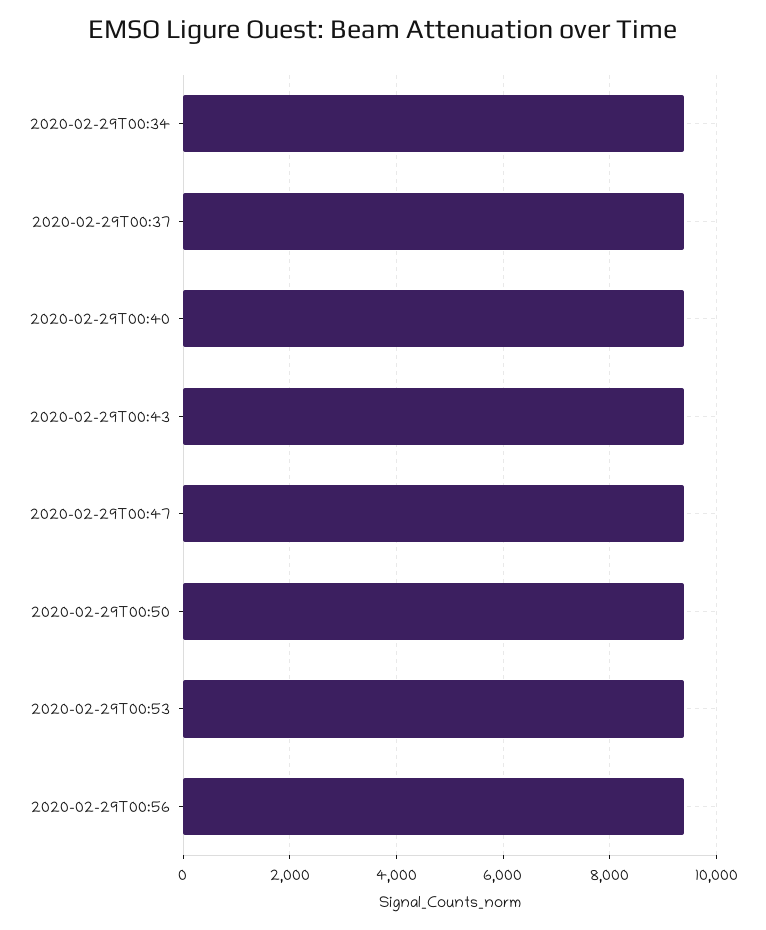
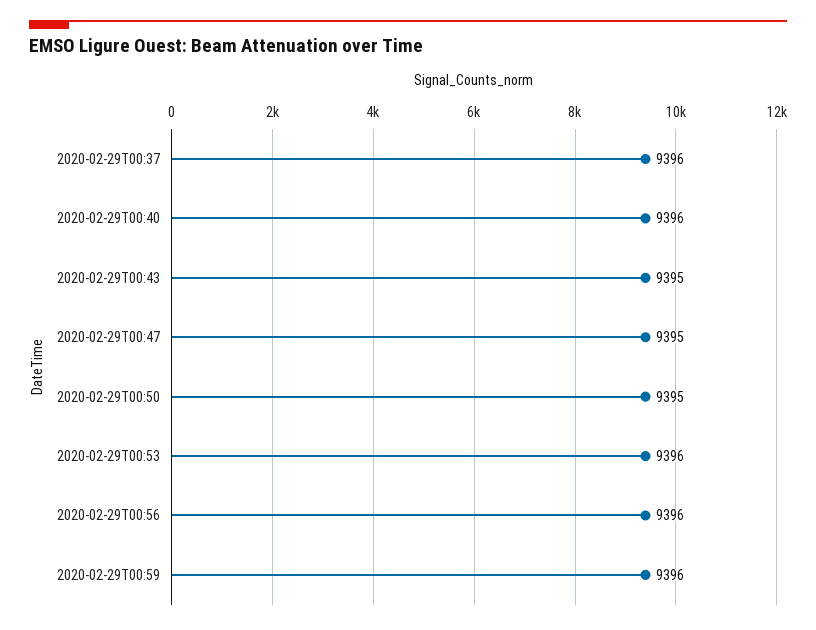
2020-02-29T00:34: 9400 -> none
2020-02-29T00:59: none -> 9396

